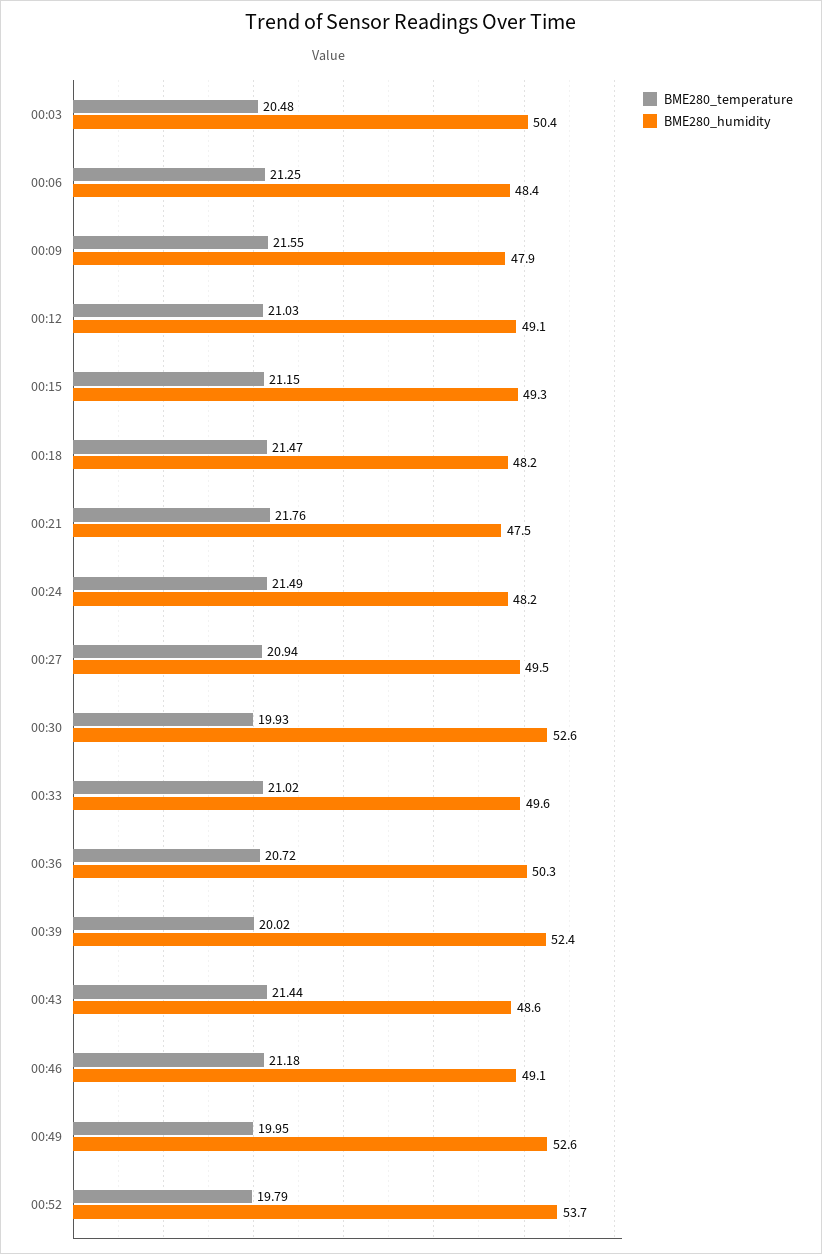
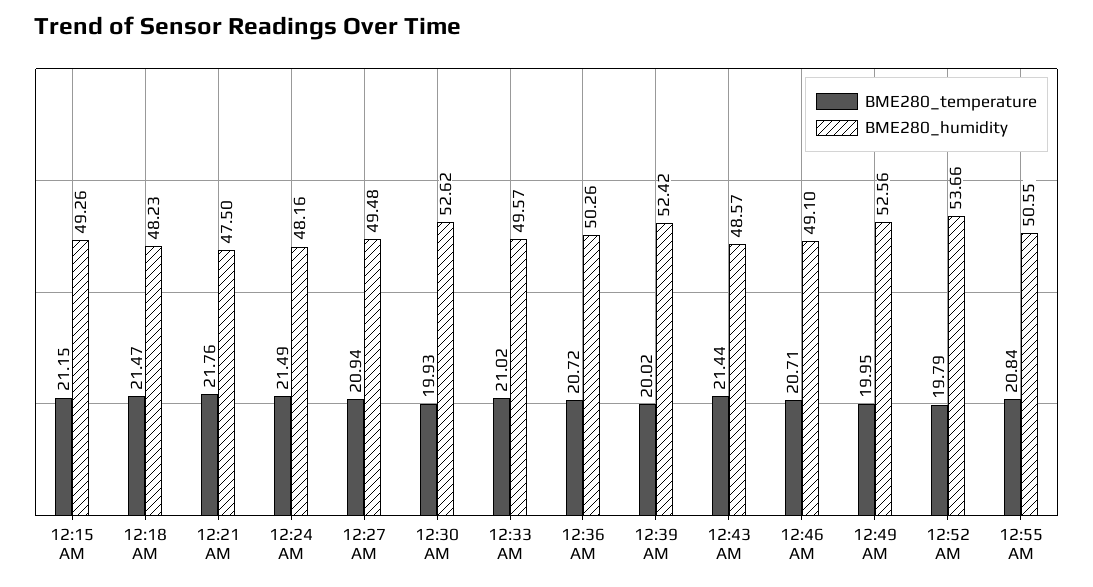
BME280_temperature, 00:03: 20.48 -> none
BME280_humidity, 00:03: 50.4 -> none
BME280_temperature, 00:06: 21.25 -> none
BME280_humidity, 00:06: 48.4 -> none
BME280_temperature, 00:09: 21.55 -> none
BME280_humidity, 00:09: 47.9 -> none
BME280_temperature, 00:12: 21.03 -> none
BME280_humidity, 00:12: 49.1 -> none
BME280_temperature, 00:46: 21.18 -> 20.71
BME280_temperature, 12:55 AM: none -> 20.84
BME280_humidity, 12:55 AM: none -> 50.55

